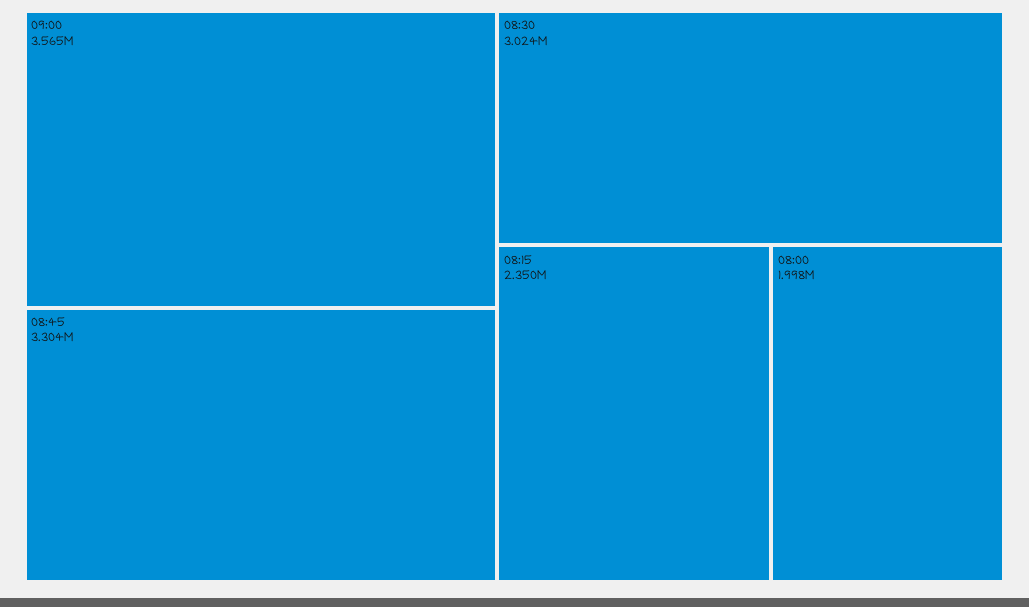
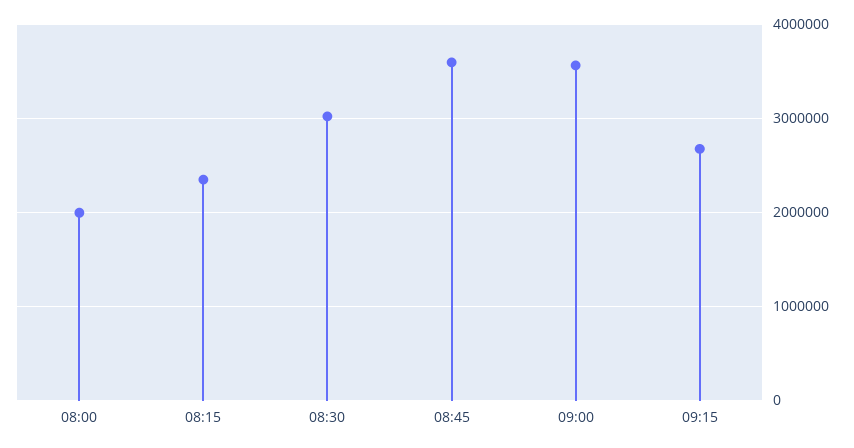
08:45: 3304000 -> 3600000
09:15: none -> 2700000

